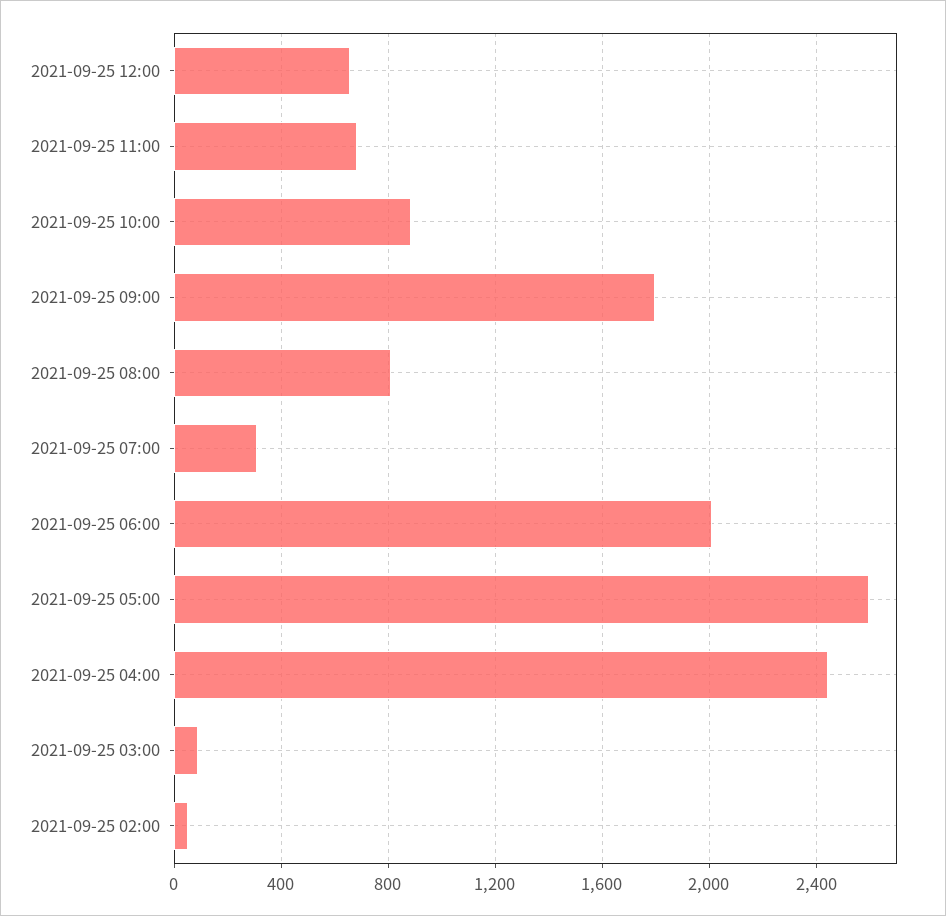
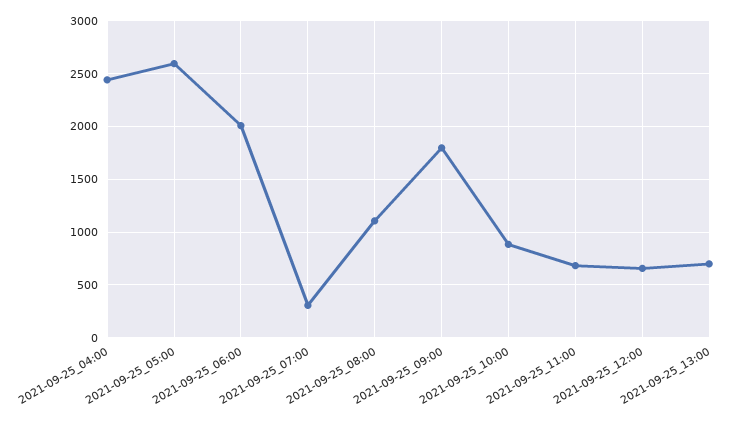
2021-09-25 08:00: 800 -> 1100
2021-09-25 03:00: 100 -> none
2021-09-25 02:00: 50 -> none
2021-09-25_13:00: none -> 700

